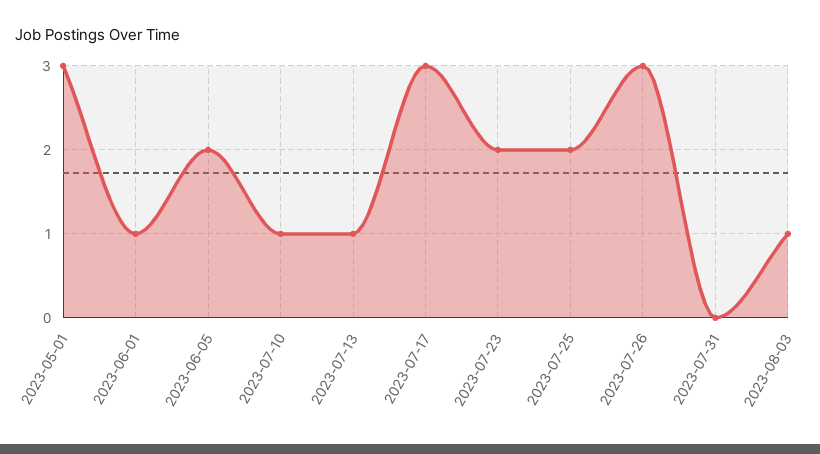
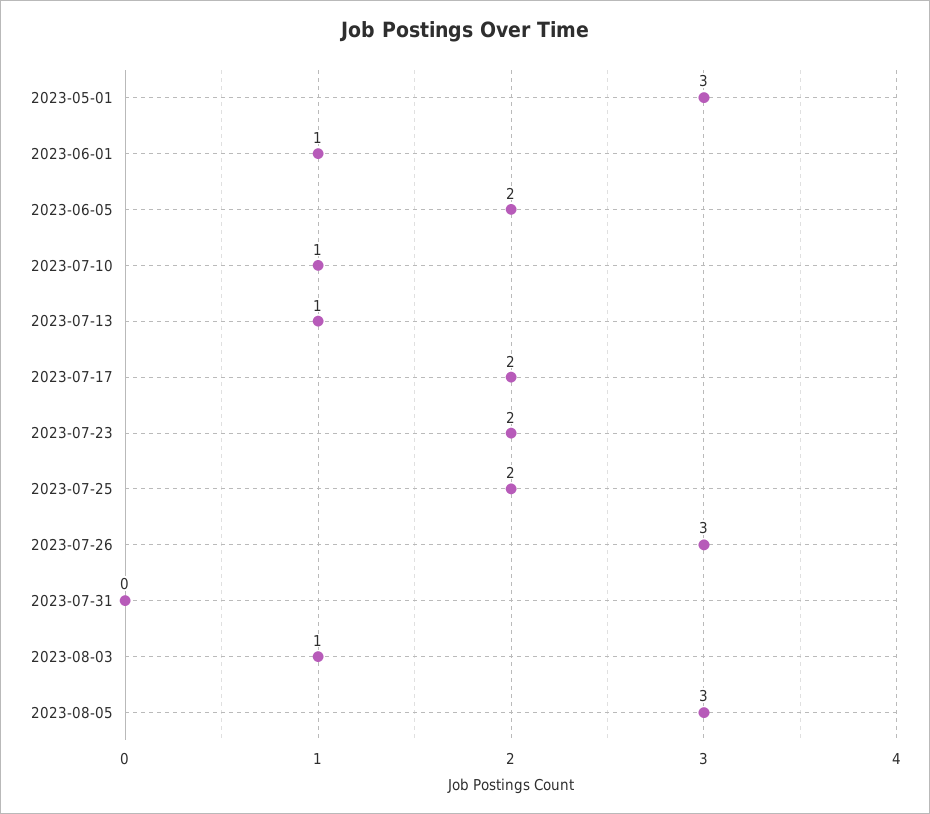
2023-07-17: 3 -> 2
2023-08-05: none -> 3

